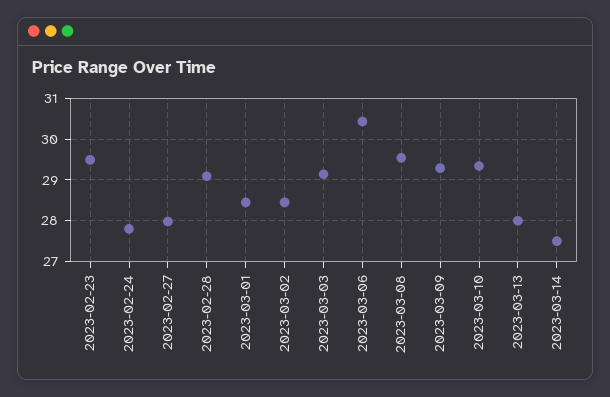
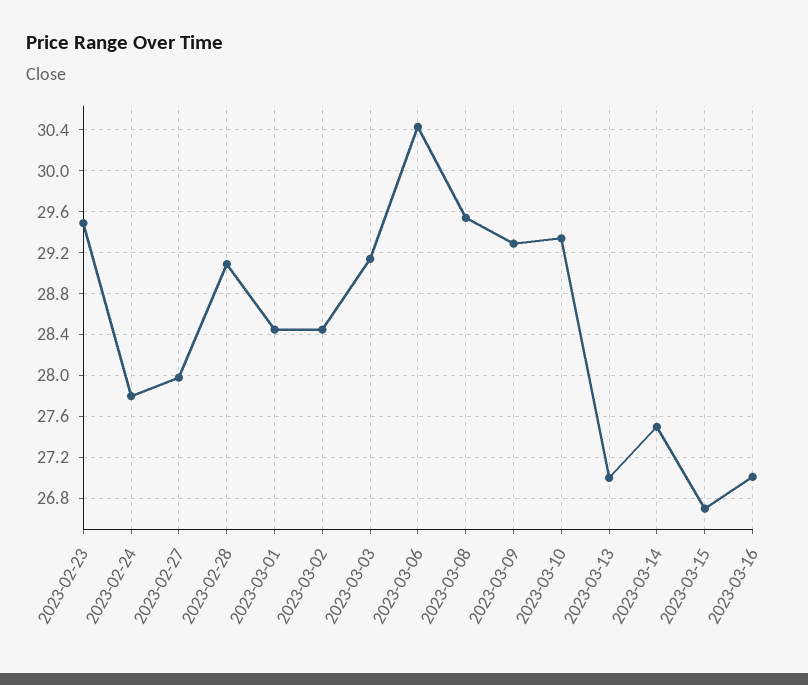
2023-03-13: 28 -> 27
2023-03-15: none -> 26.7
2023-03-16: none -> 27

